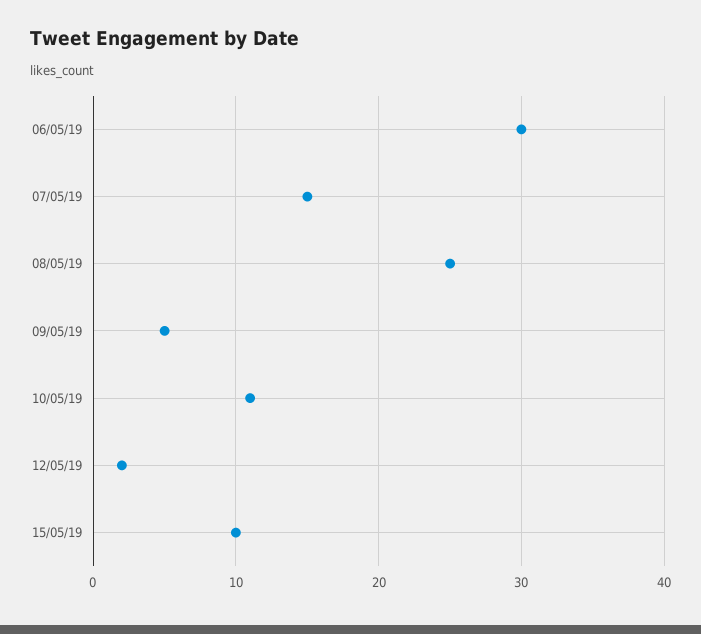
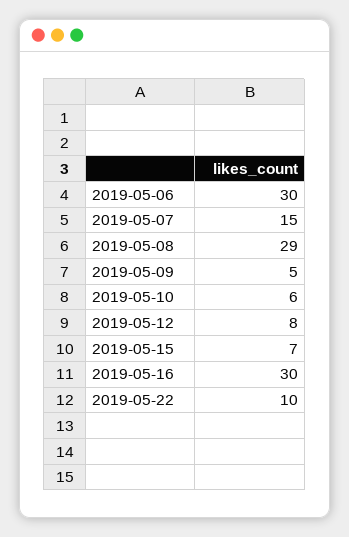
08/05/19: 25 -> 29
10/05/19: 11 -> 6
12/05/19: 2 -> 8
15/05/19: 10 -> 7
2019-05-16: none -> 30
2019-05-22: none -> 10

